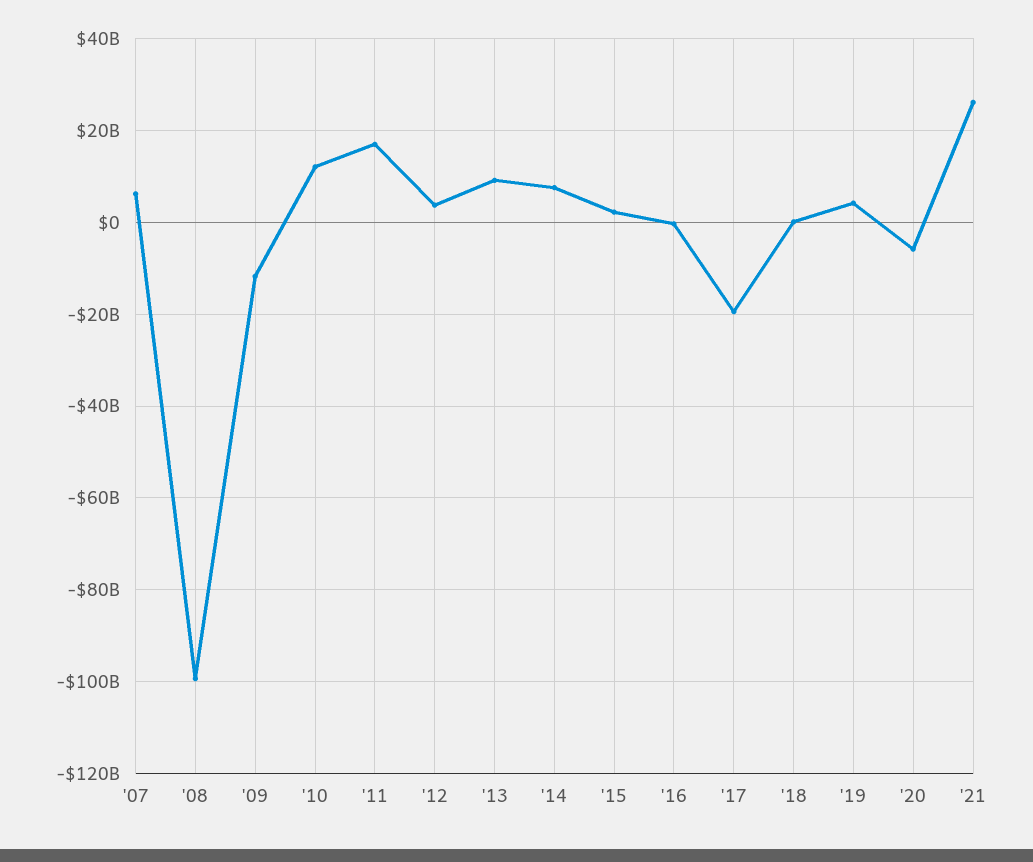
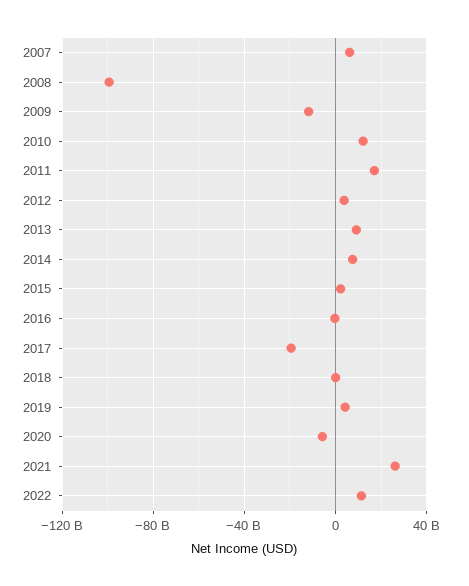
2022: none -> 10000000000

